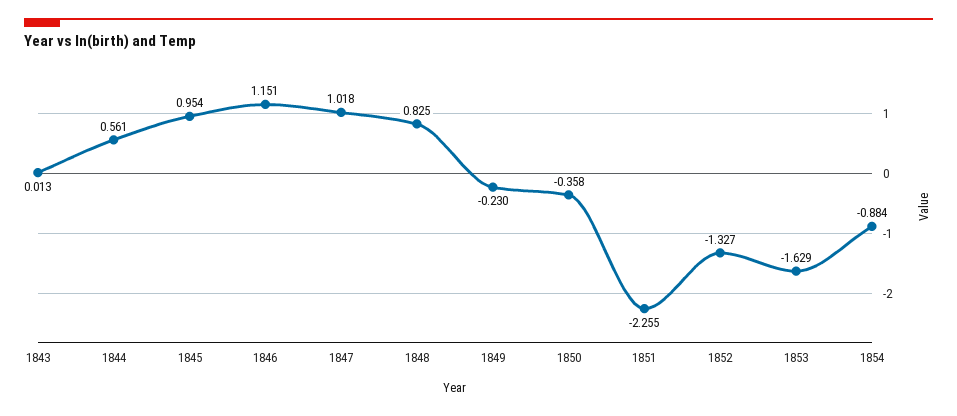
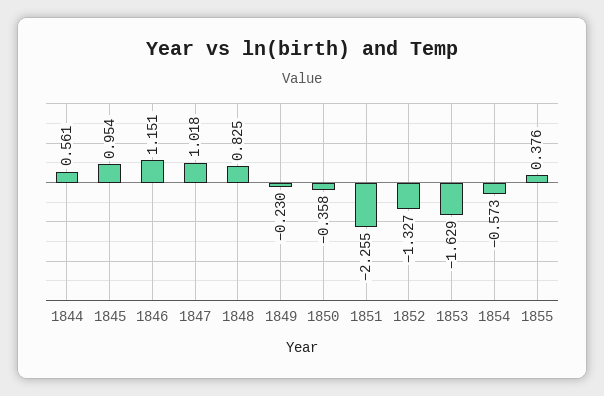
1843: 0.013 -> none
1854: -0.884 -> -0.573
1855: none -> 0.376

